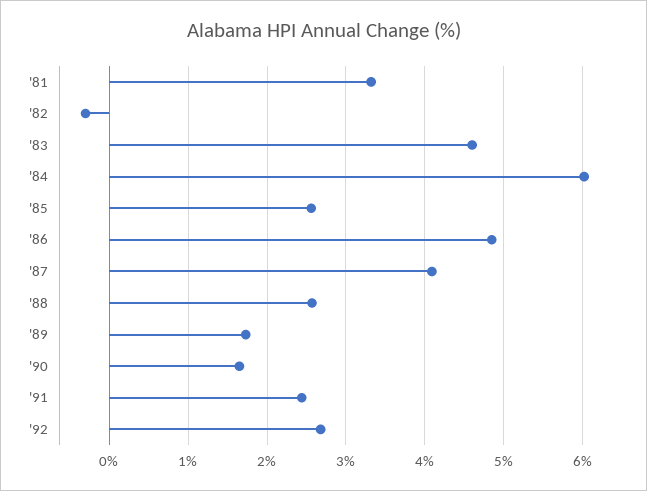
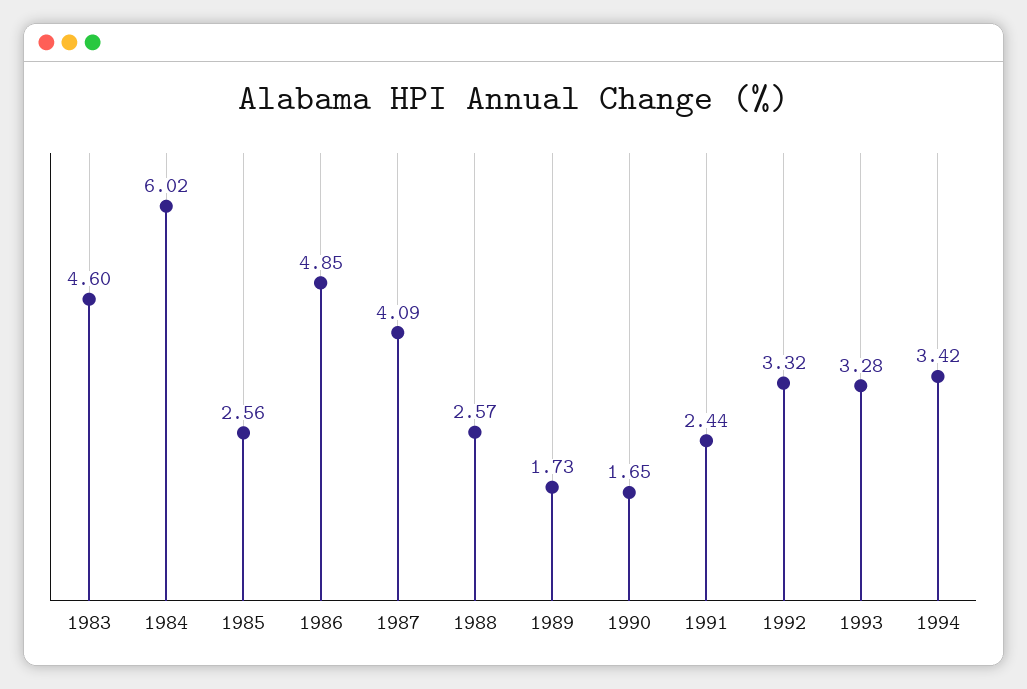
'81: 3.3 -> none
'82: -0.3 -> none
'92: 2.7 -> 3.32
1993: none -> 3.28
1994: none -> 3.42

